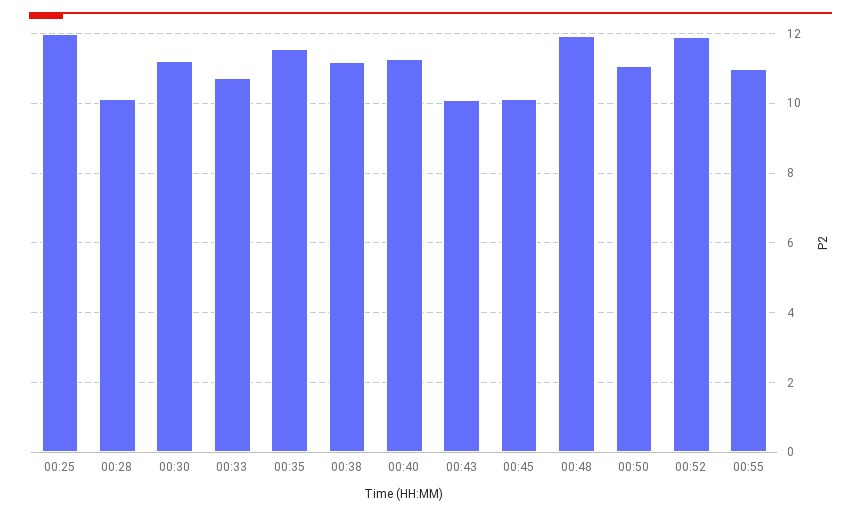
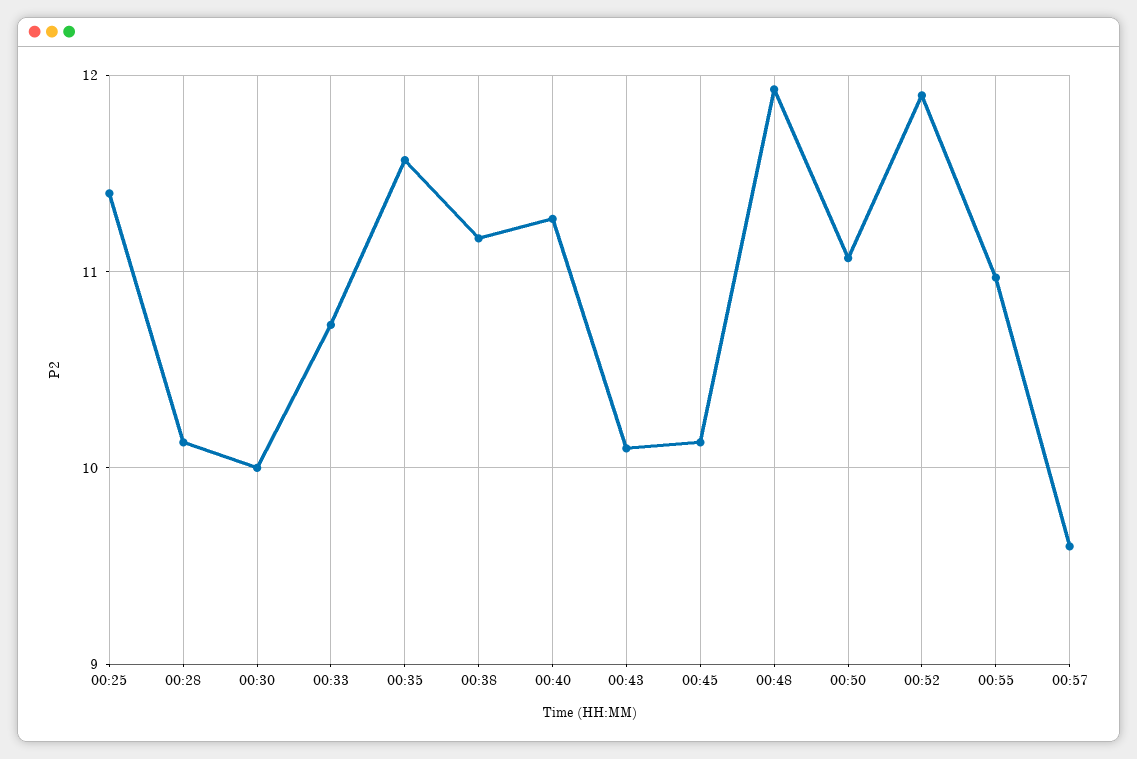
00:25: 12 -> 11.4
00:30: 11.2 -> 10
00:57: none -> 9.6

